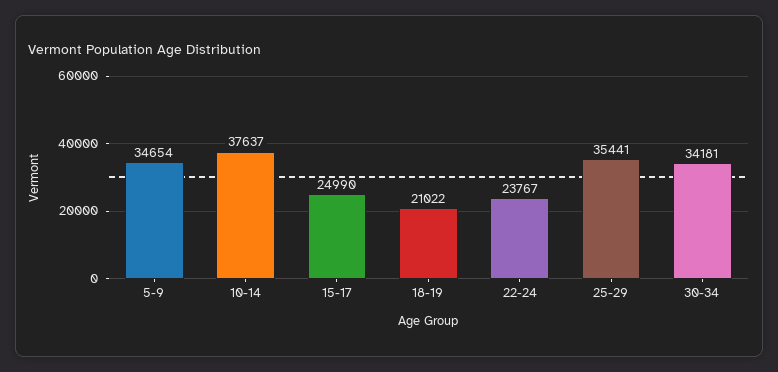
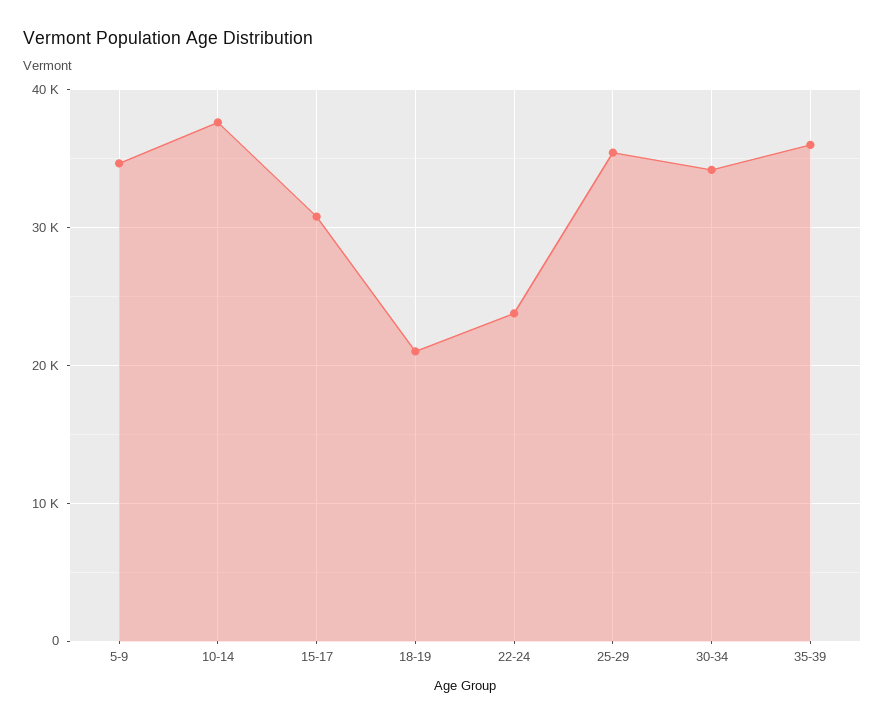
15-17: 24990 -> 31000
35-39: none -> 36000

